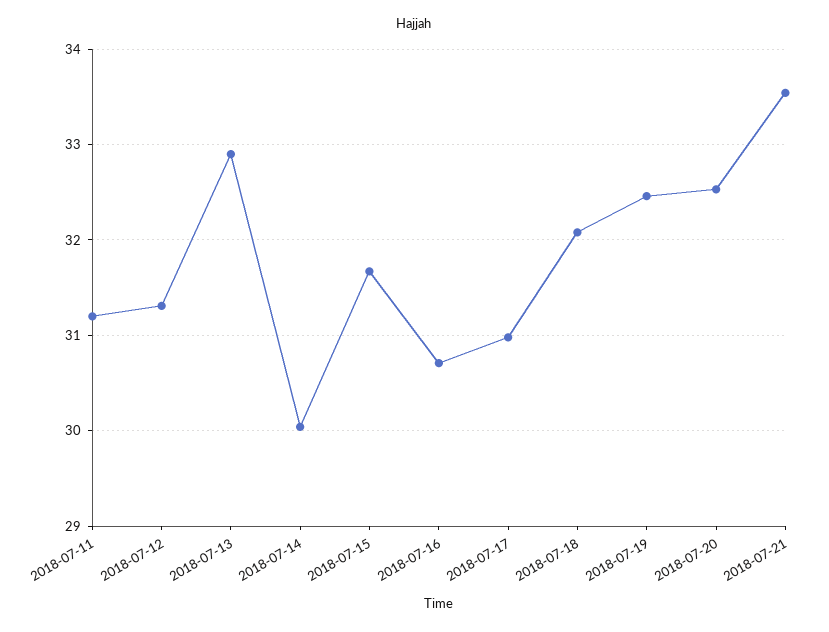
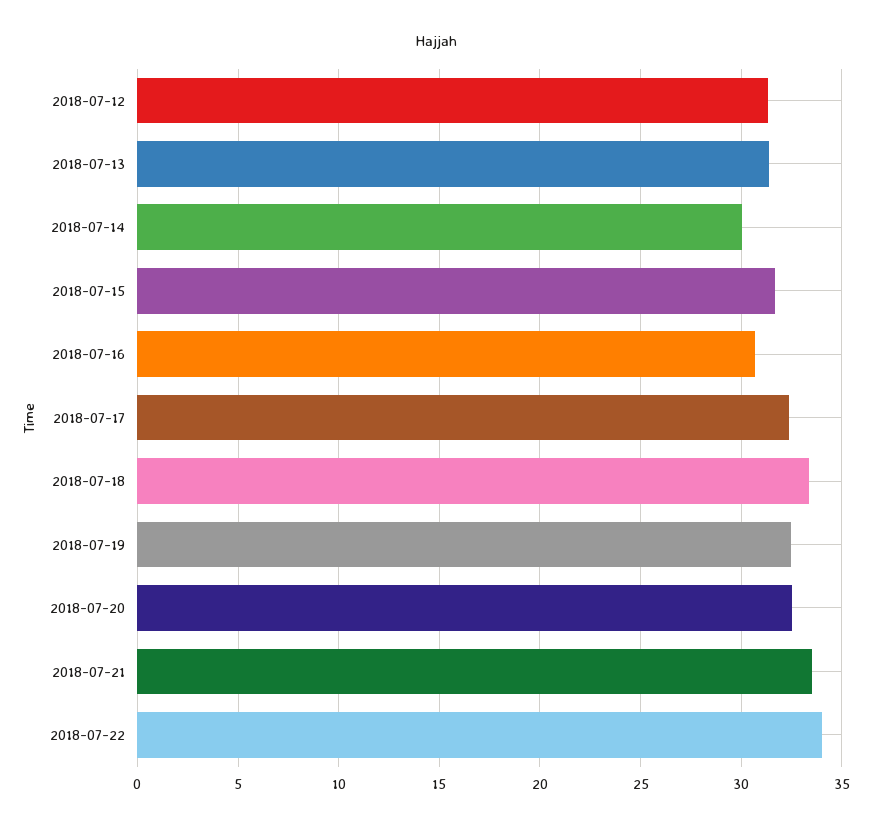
2018-07-11: 31.2 -> none
2018-07-13: 32.9 -> 31.5
2018-07-17: 31 -> 32.5
2018-07-18: 32.1 -> 33.5
2018-07-22: none -> 34

